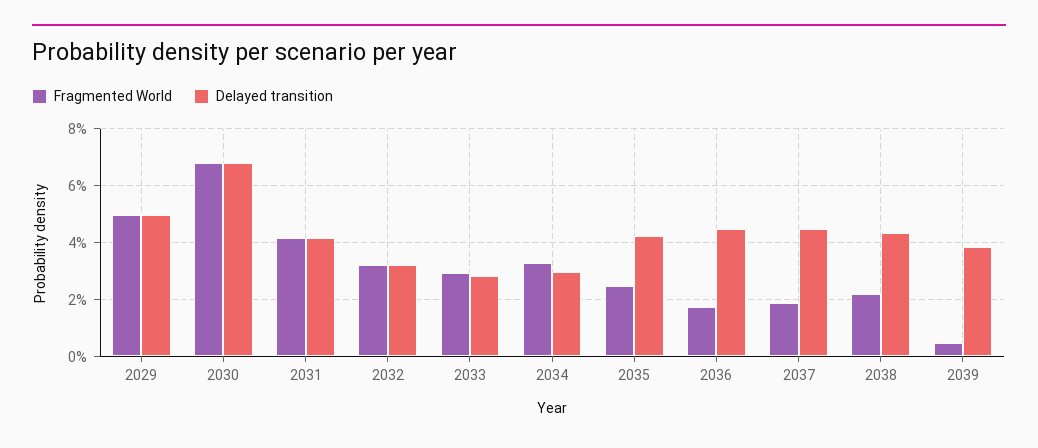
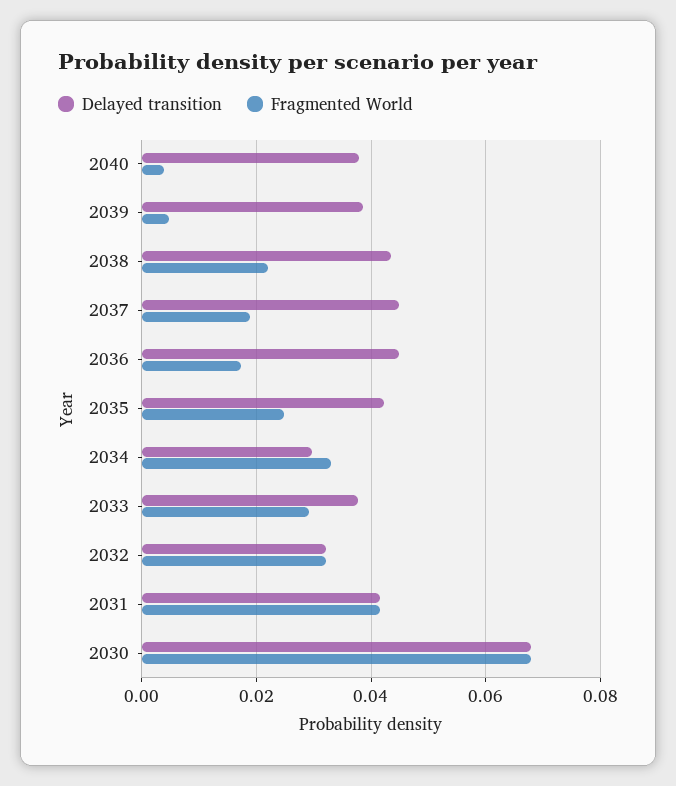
Fragmented World, 2029: 0.05 -> none
Delayed transition, 2029: 0.05 -> none
Delayed transition, 2033: 0.0275 -> 0.038
Delayed transition, 2040: none -> 0.038
Fragmented World, 2040: none -> 0.004

